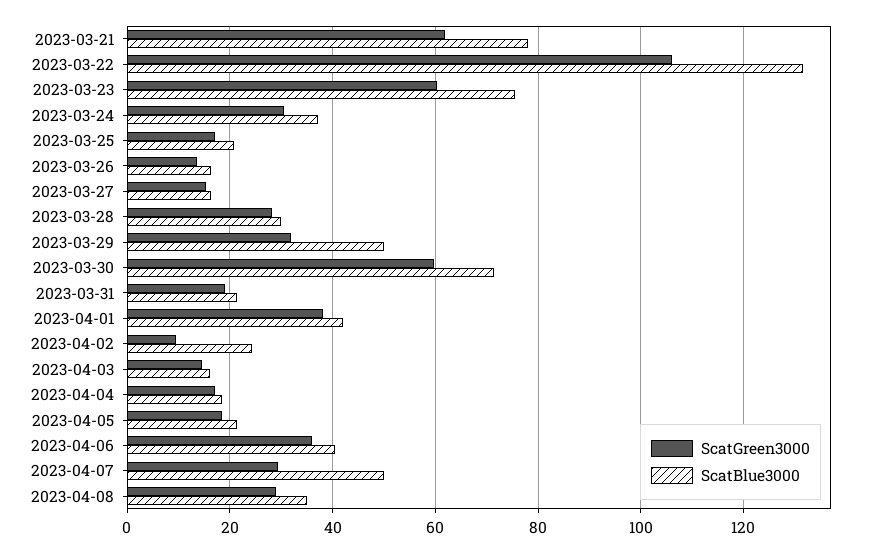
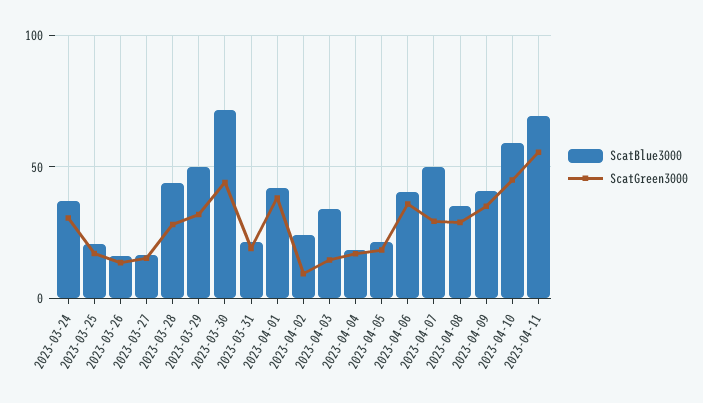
ScatGreen3000, 2023-03-21: 62 -> none
ScatBlue3000, 2023-03-21: 78 -> none
ScatGreen3000, 2023-03-22: 106 -> none
ScatBlue3000, 2023-03-22: 132 -> none
ScatGreen3000, 2023-03-23: 60 -> none
ScatBlue3000, 2023-03-23: 76 -> none
ScatBlue3000, 2023-03-28: 30 -> 45
ScatGreen3000, 2023-03-30: 60 -> 45
ScatBlue3000, 2023-04-03: 16 -> 35
ScatBlue3000, 2023-04-09: none -> 40
ScatGreen3000, 2023-04-09: none -> 35
ScatBlue3000, 2023-04-10: none -> 60
ScatGreen3000, 2023-04-10: none -> 45
ScatBlue3000, 2023-04-11: none -> 70
ScatGreen3000, 2023-04-11: none -> 55

